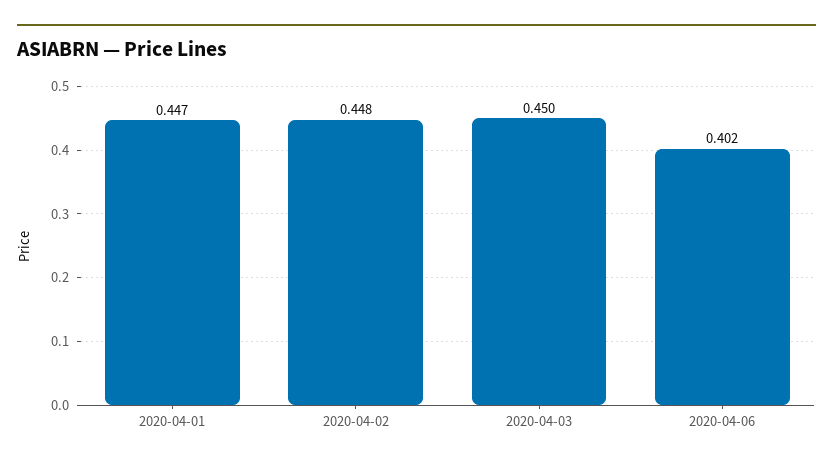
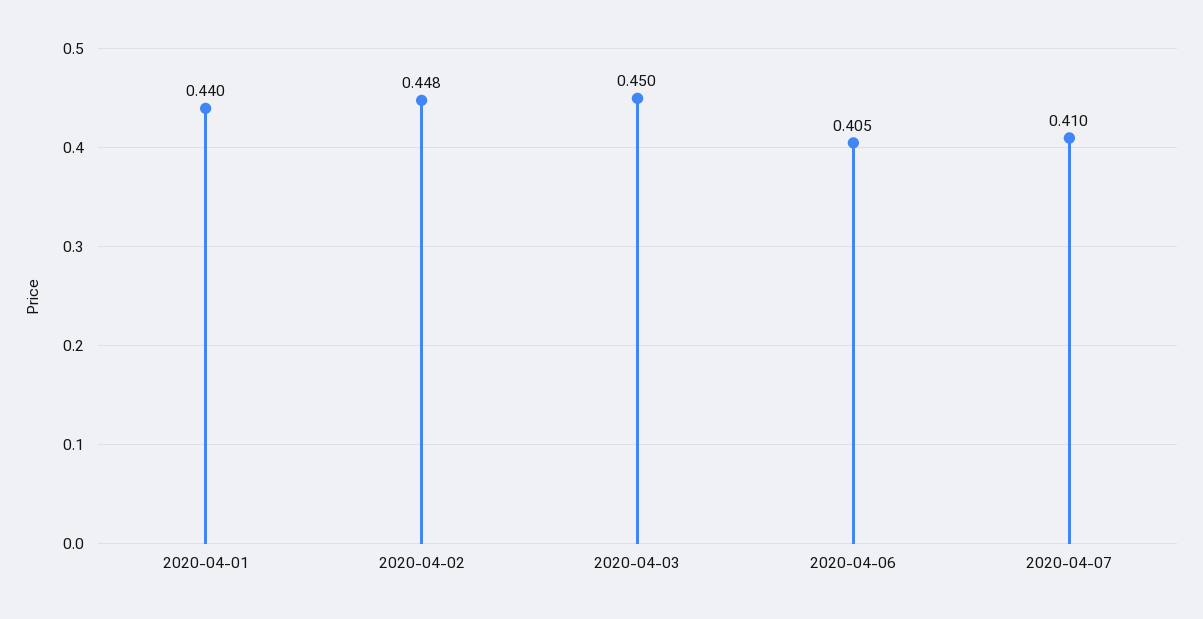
2020-04-01: 0.447 -> 0.44
2020-04-06: 0.402 -> 0.405
2020-04-07: none -> 0.41

